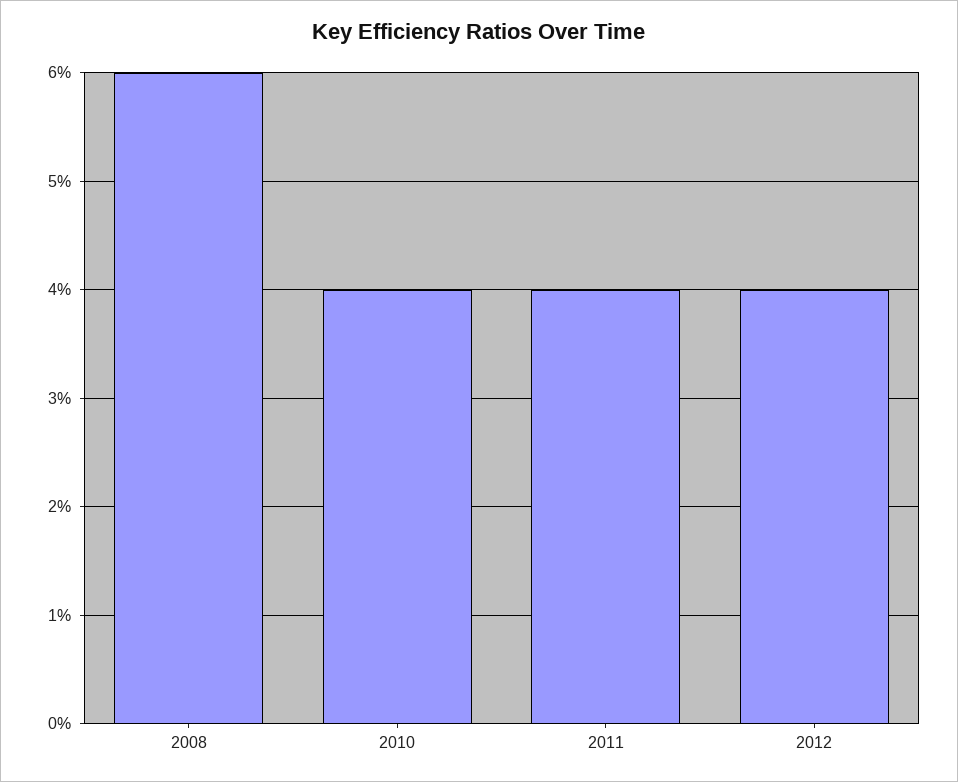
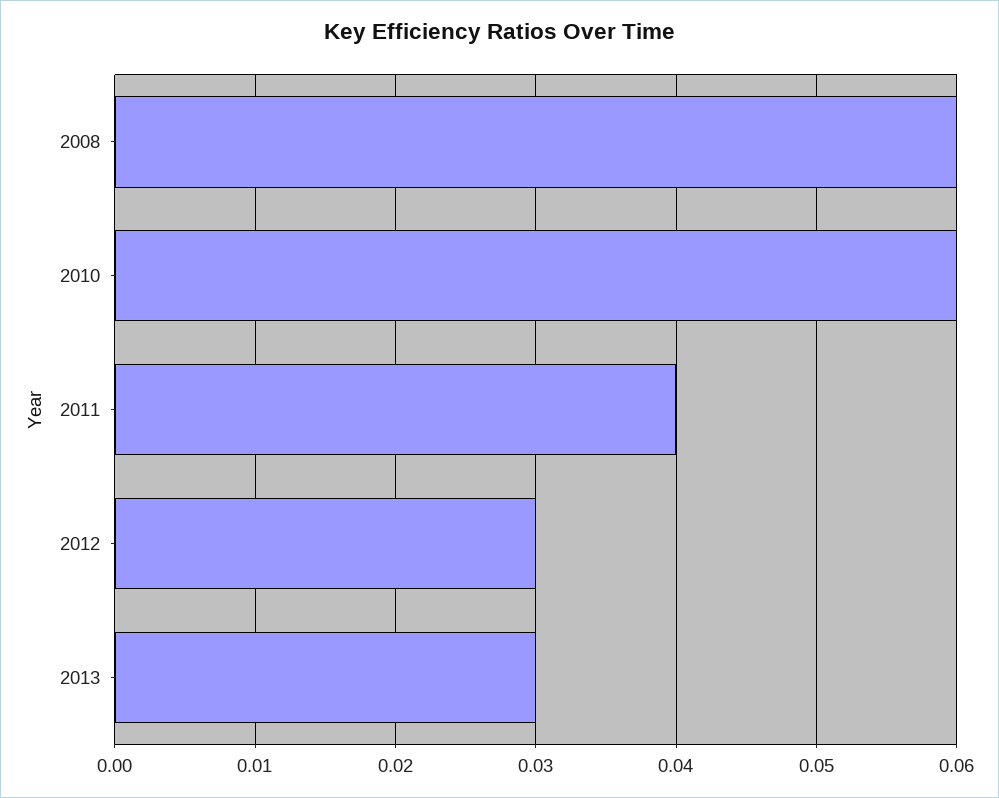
2010: 0.04 -> 0.06
2012: 0.04 -> 0.03
2013: none -> 0.03

